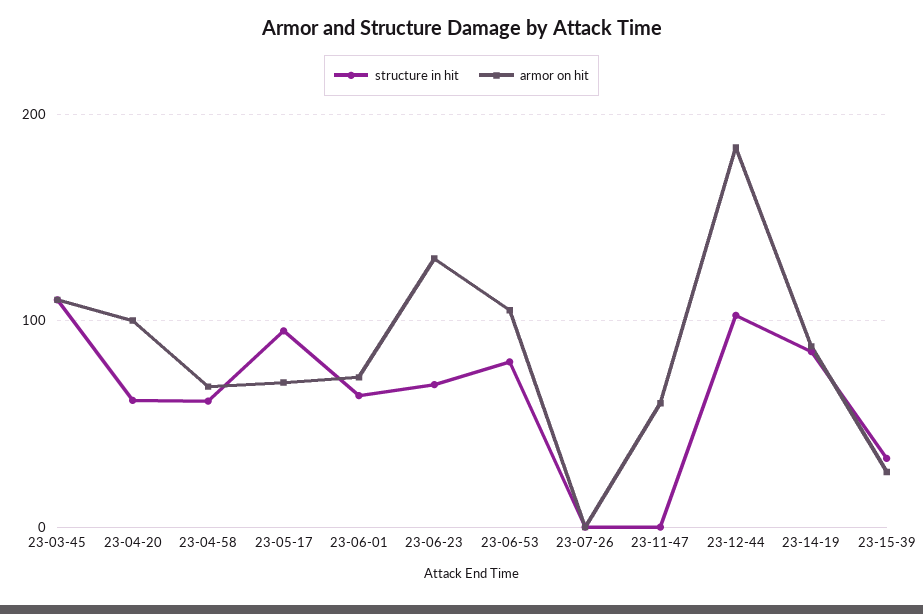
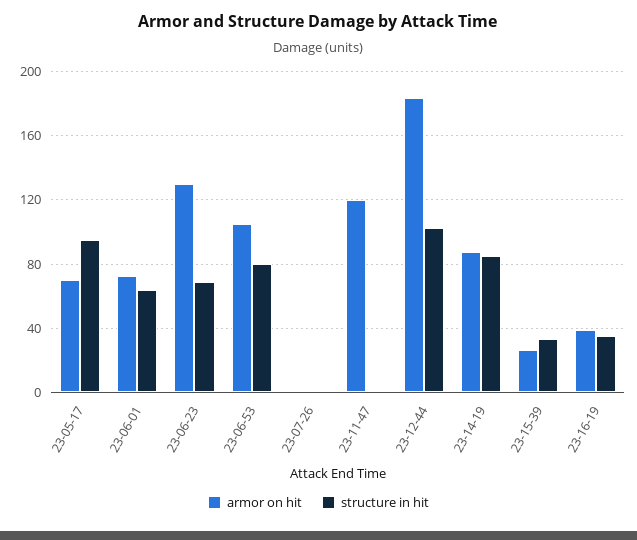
structure in hit, 23-03-45: 110 -> none
armor on hit, 23-03-45: 110 -> none
structure in hit, 23-04-20: 60 -> none
armor on hit, 23-04-20: 100 -> none
structure in hit, 23-04-58: 60 -> none
armor on hit, 23-04-58: 70 -> none
armor on hit, 23-11-47: 60 -> 120
armor on hit, 23-16-19: none -> 40
structure in hit, 23-16-19: none -> 35

